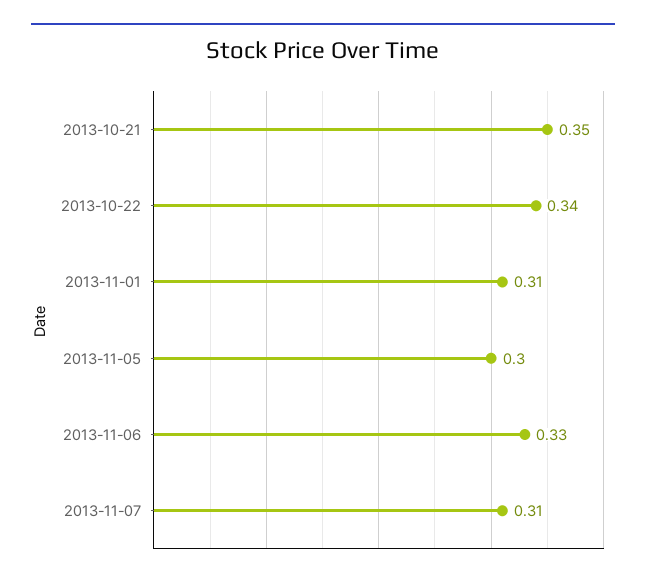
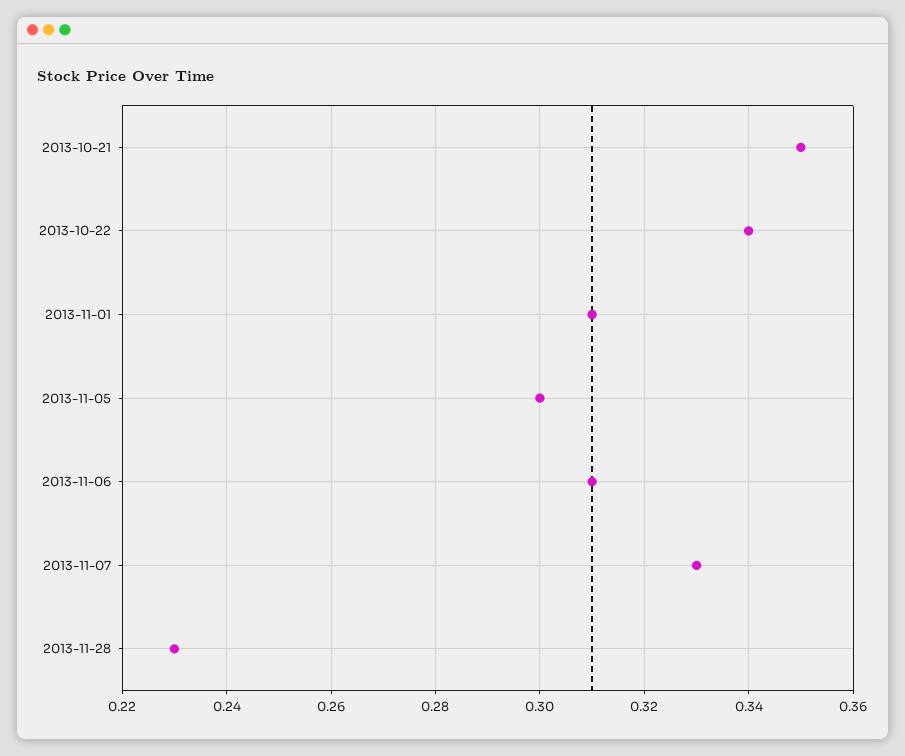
2013-11-06: 0.33 -> 0.31
2013-11-07: 0.31 -> 0.33
2013-11-28: none -> 0.23

